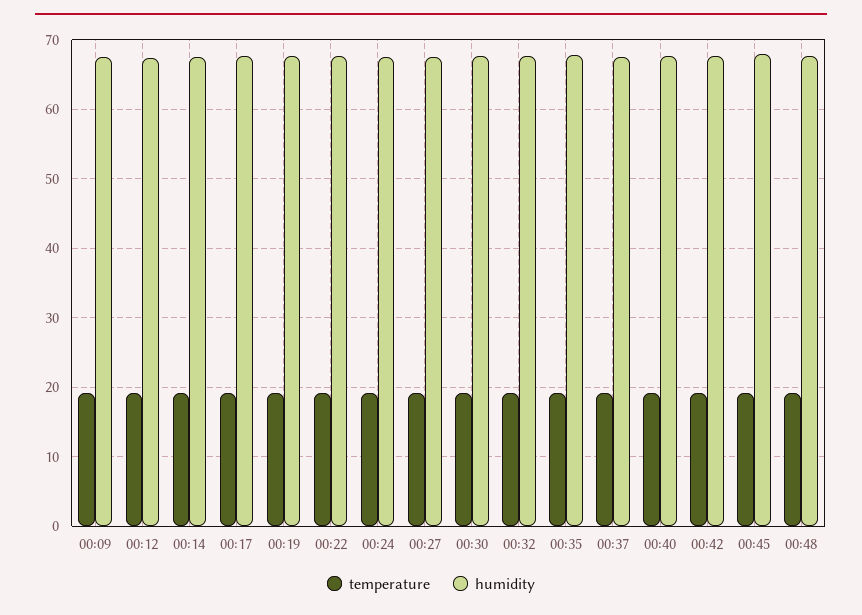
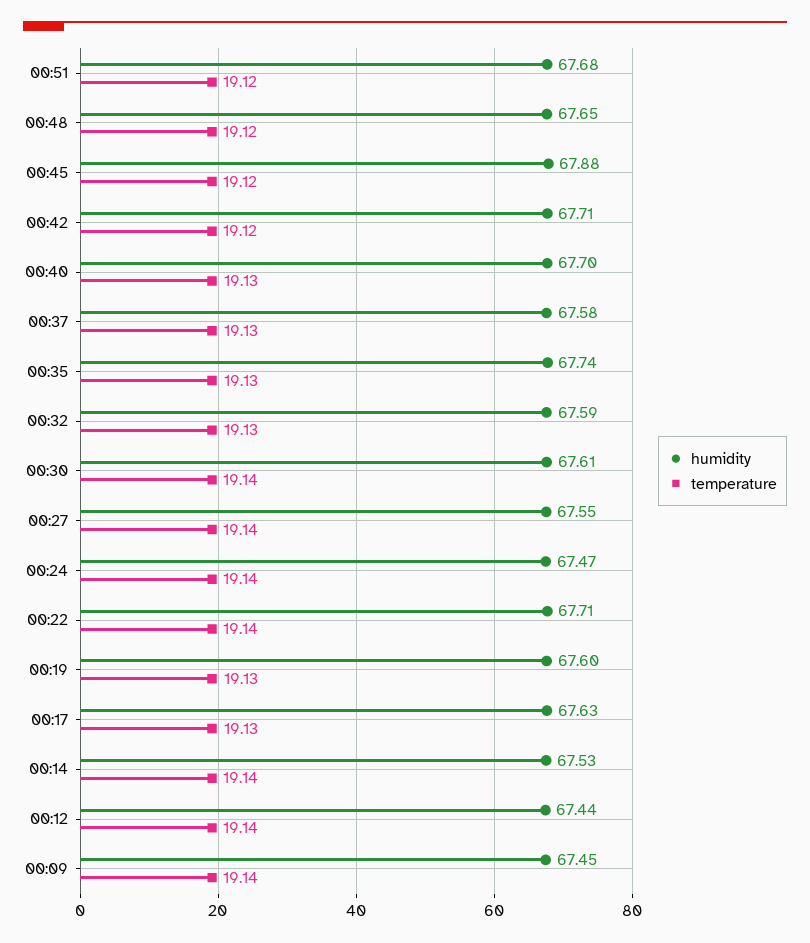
humidity, 00:51: none -> 67.68
temperature, 00:51: none -> 19.12

